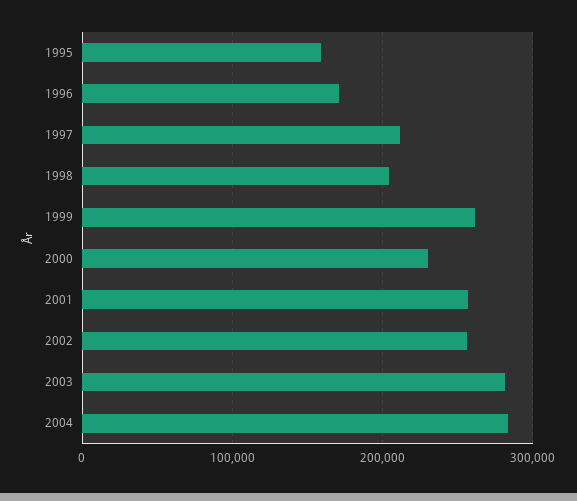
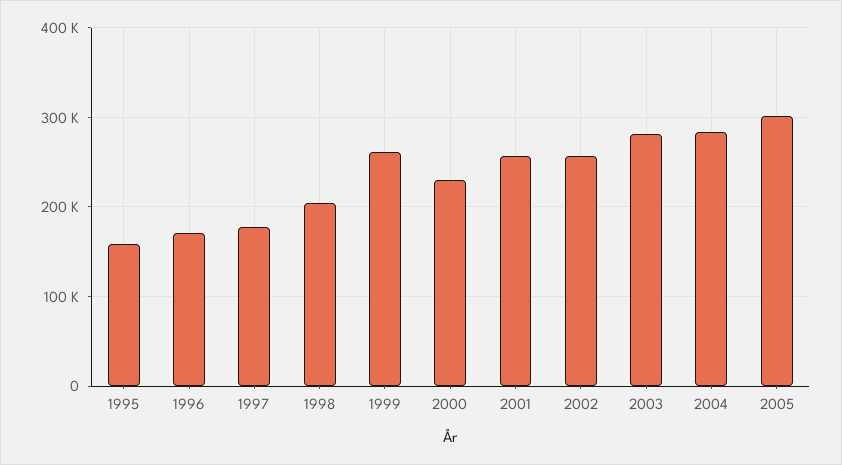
1997: 210000 -> 180000
2005: none -> 300000

